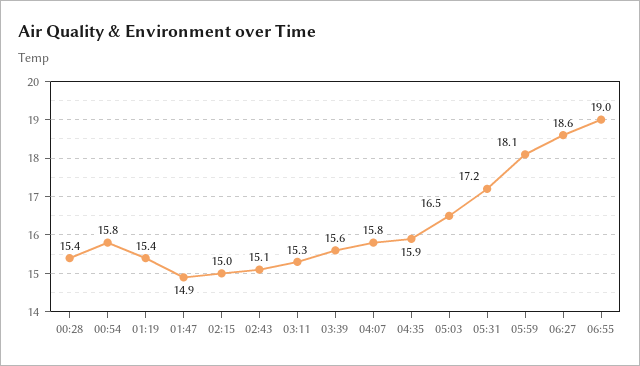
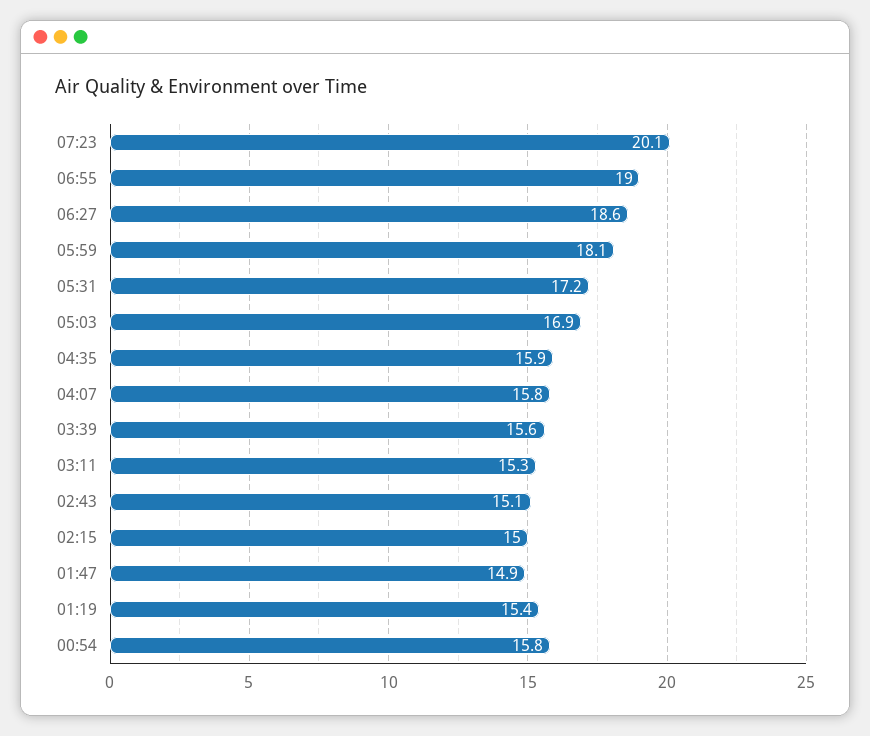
00:28: 15.4 -> none
05:03: 16.5 -> 16.9
07:23: none -> 20.1

